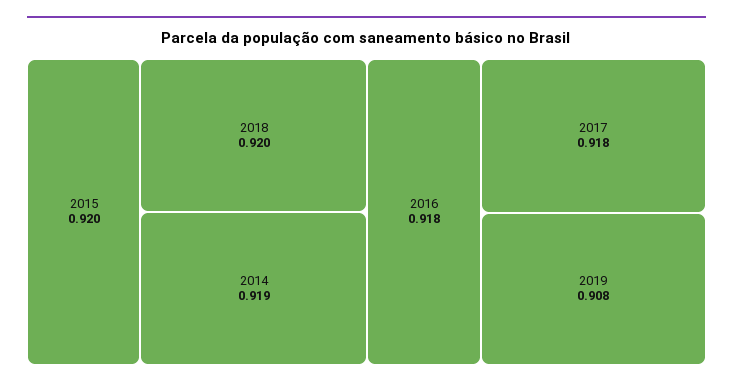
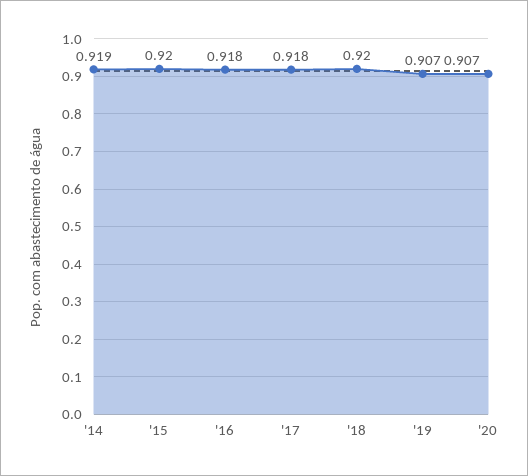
2019: 0.908 -> 0.907
'20: none -> 0.907

